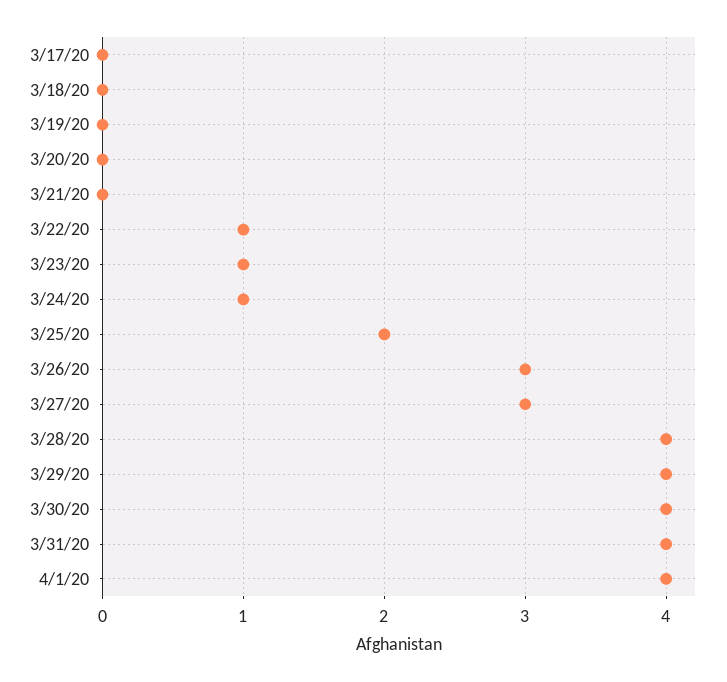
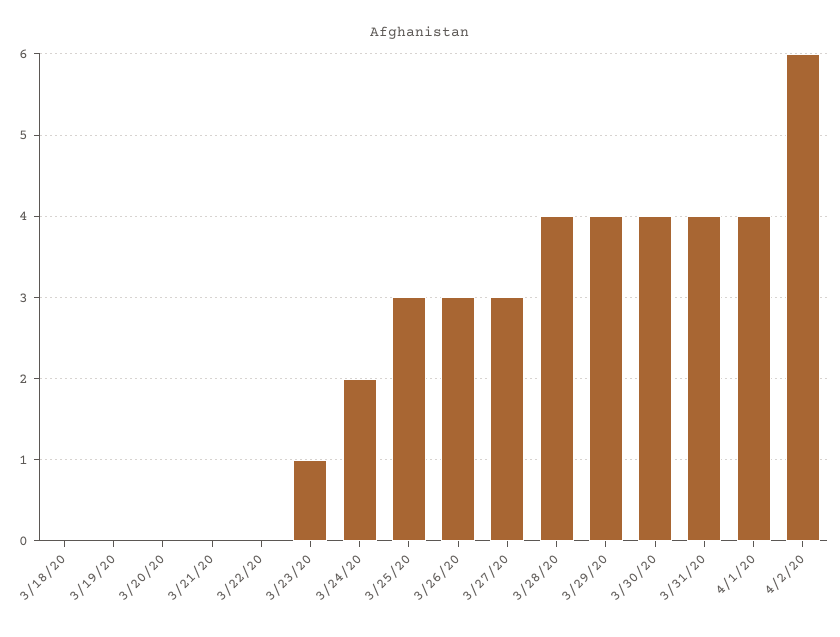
3/17/20: 0 -> none
3/22/20: 1 -> 0
3/24/20: 1 -> 2
3/25/20: 2 -> 3
4/2/20: none -> 6

